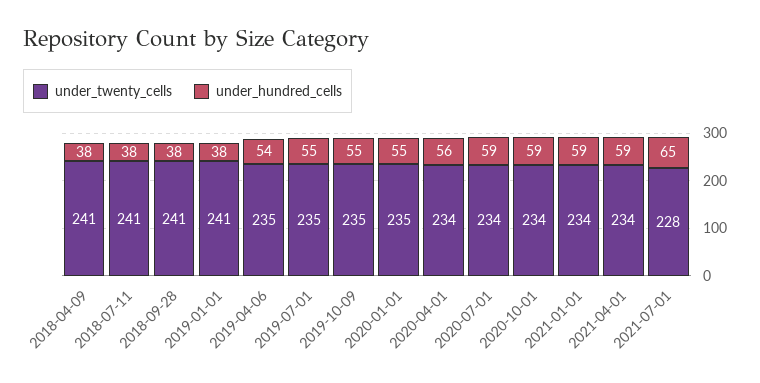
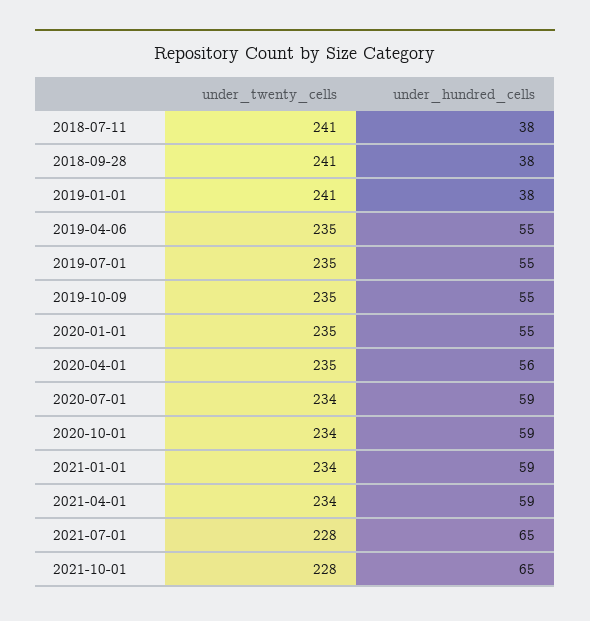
under_twenty_cells, 2018-04-09: 241 -> none
under_hundred_cells, 2018-04-09: 38 -> none
under_hundred_cells, 2019-04-06: 54 -> 55
under_twenty_cells, 2020-04-01: 234 -> 235
under_twenty_cells, 2021-10-01: none -> 228
under_hundred_cells, 2021-10-01: none -> 65

